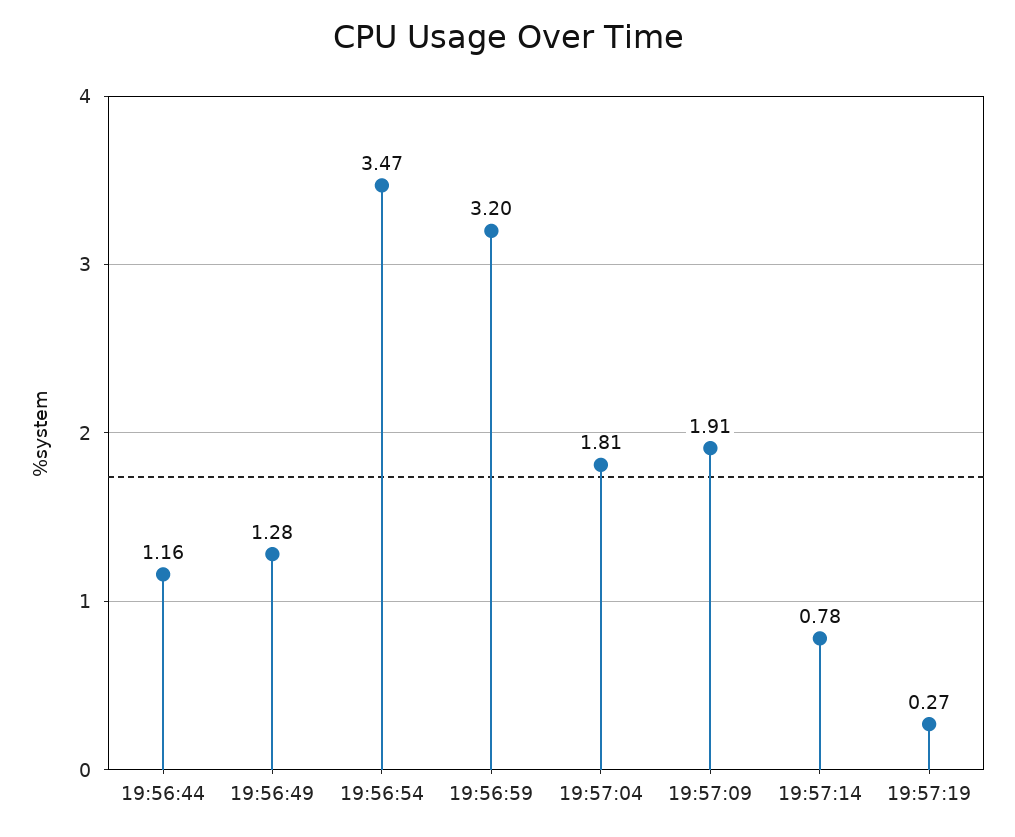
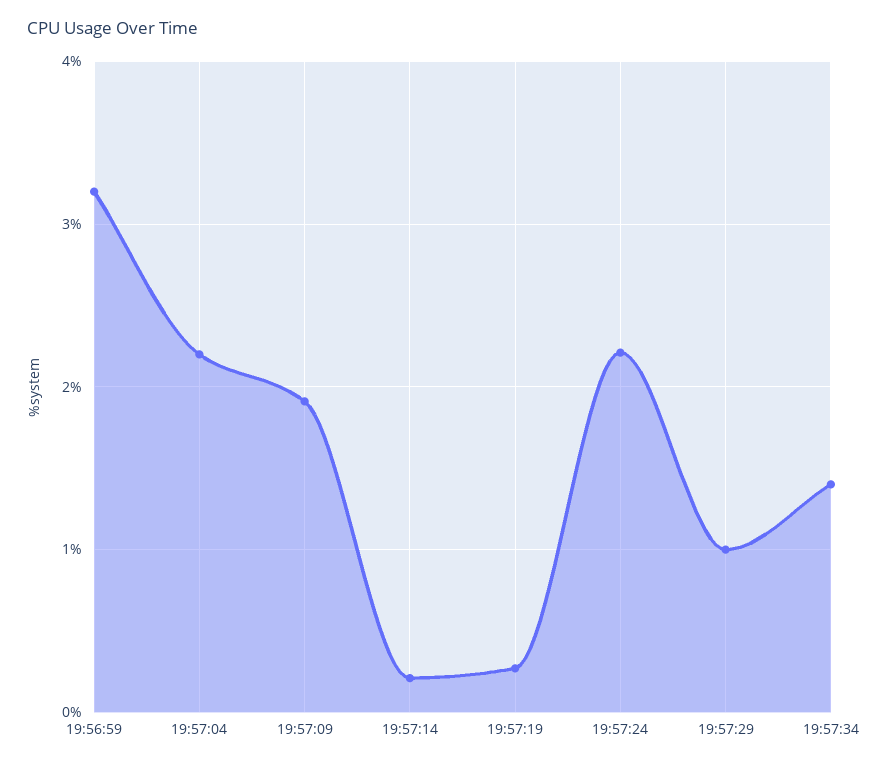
19:56:44: 1.16 -> none
19:56:49: 1.28 -> none
19:56:54: 3.47 -> none
19:57:04: 1.81 -> 2.2
19:57:14: 0.78 -> 0.2
19:57:24: none -> 2.2
19:57:29: none -> 1
19:57:34: none -> 1.4

